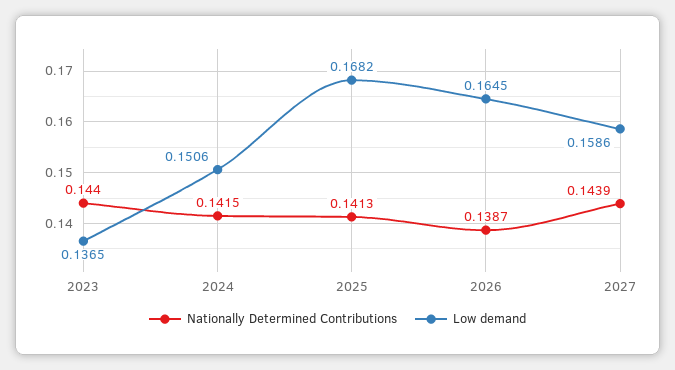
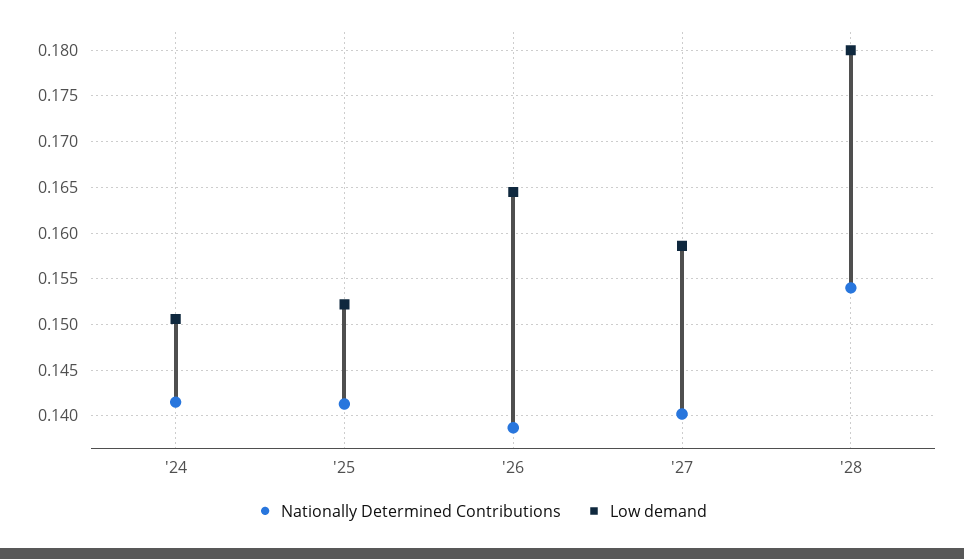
Nationally Determined Contributions, 2023: 0.144 -> none
Low demand, 2023: 0.1365 -> none
Low demand, 2025: 0.1682 -> 0.152
Nationally Determined Contributions, 2027: 0.1439 -> 0.14
Nationally Determined Contributions, '28: none -> 0.154
Low demand, '28: none -> 0.18

